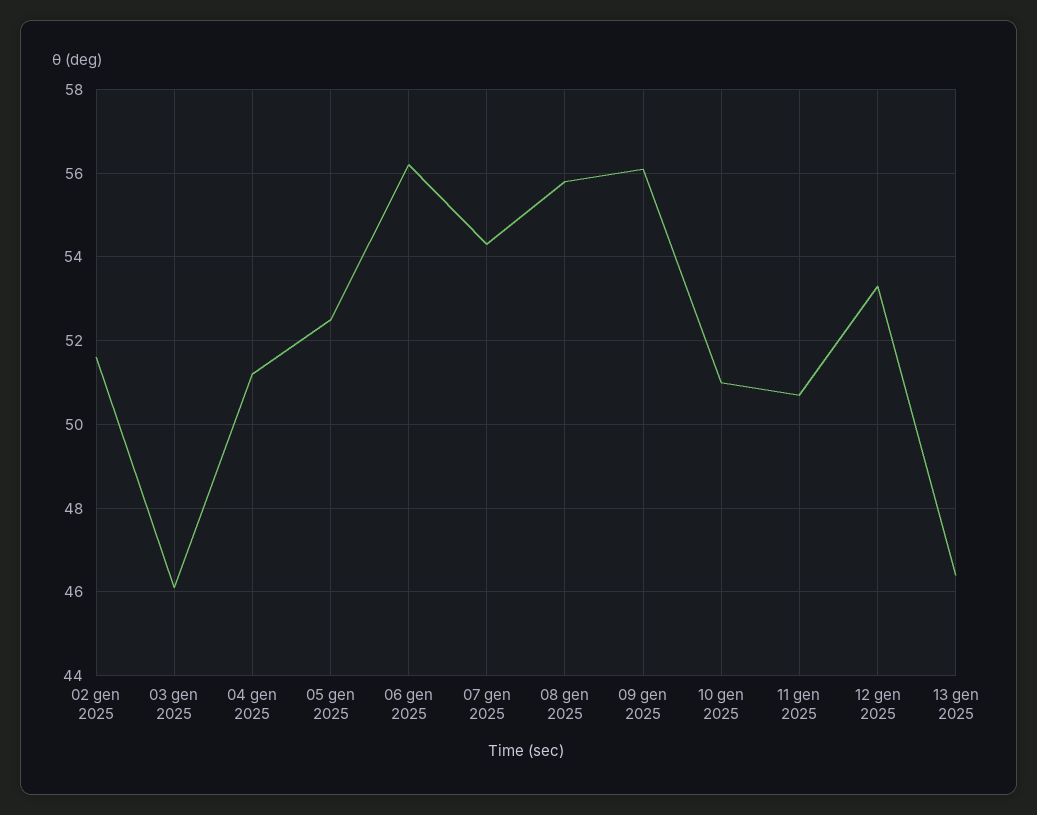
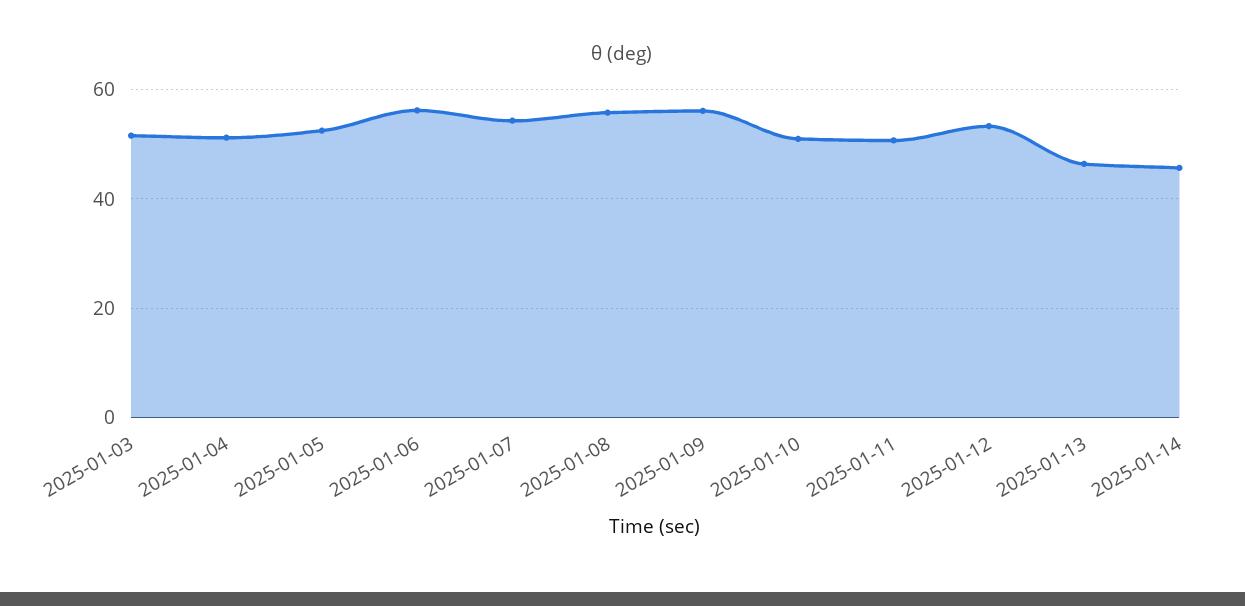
02 gen 2025: 51.5 -> none
03 gen 2025: 46 -> 52
2025-01-14: none -> 46

